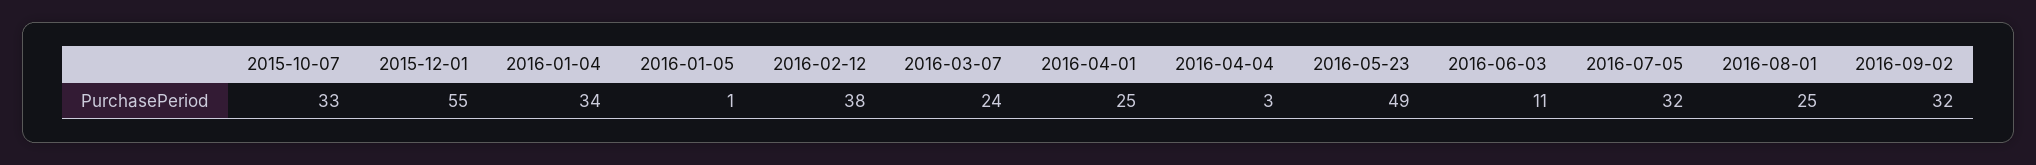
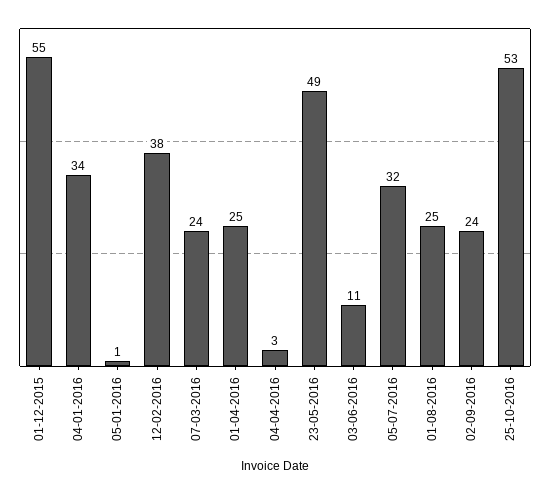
2015-10-07: 33 -> none
2016-09-02: 32 -> 24
25-10-2016: none -> 53

